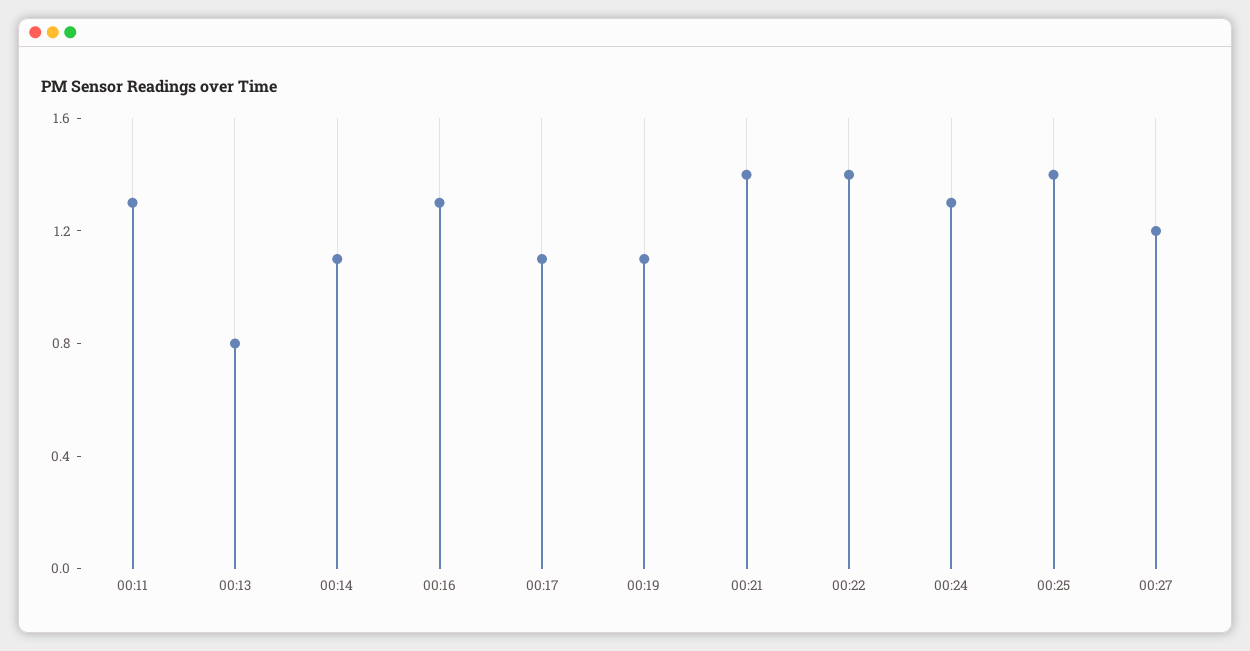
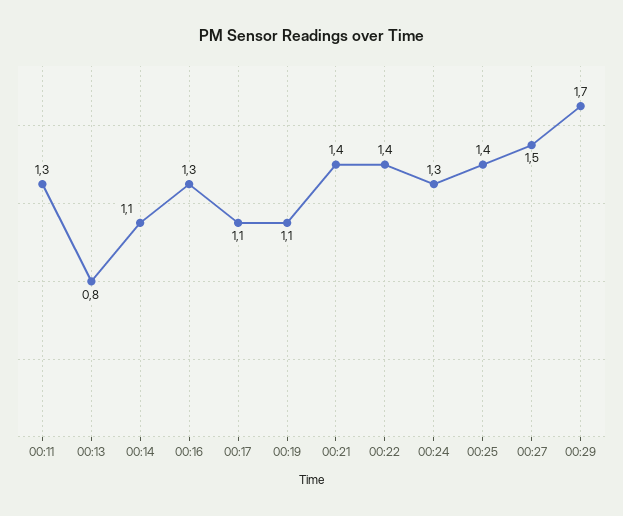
00:27: 1.2 -> 1.5
00:29: none -> 1.7

